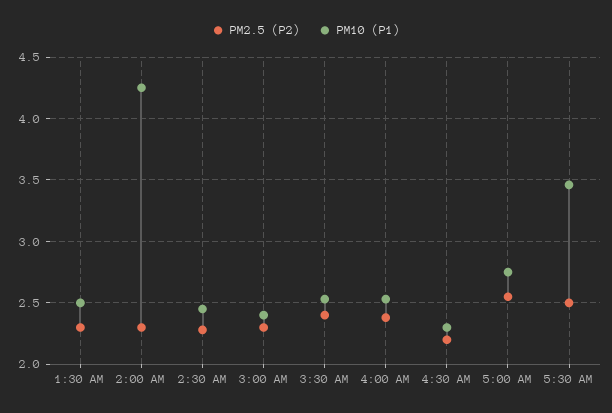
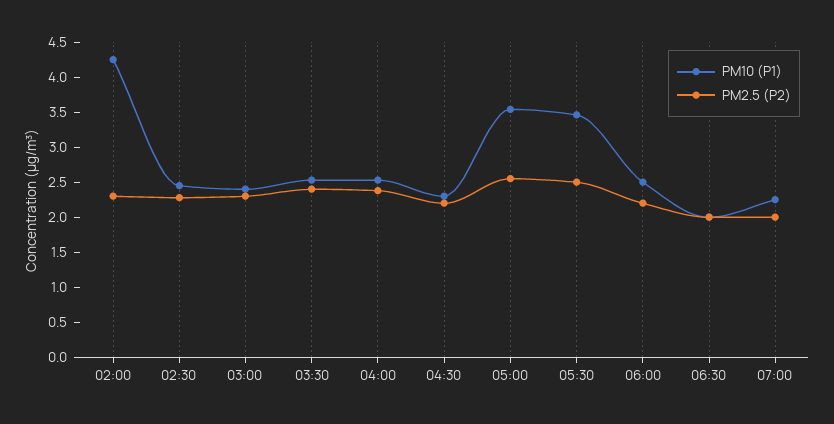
PM2.5 (P2), 1:30 AM: 2.3 -> none
PM10 (P1), 1:30 AM: 2.5 -> none
PM10 (P1), 5:00 AM: 2.75 -> 3.5
PM10 (P1), 06:00: none -> 2.5
PM2.5 (P2), 06:00: none -> 2.25
PM10 (P1), 06:30: none -> 2
PM2.5 (P2), 06:30: none -> 2
PM10 (P1), 07:00: none -> 2.25
PM2.5 (P2), 07:00: none -> 2

